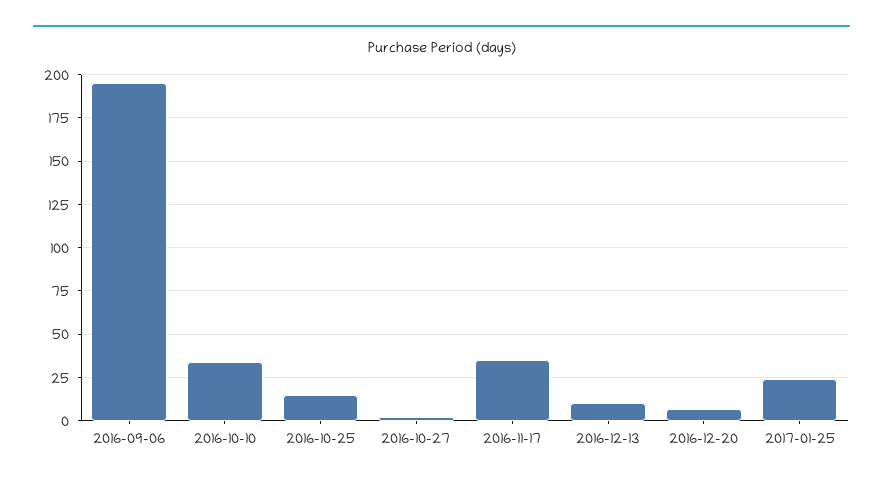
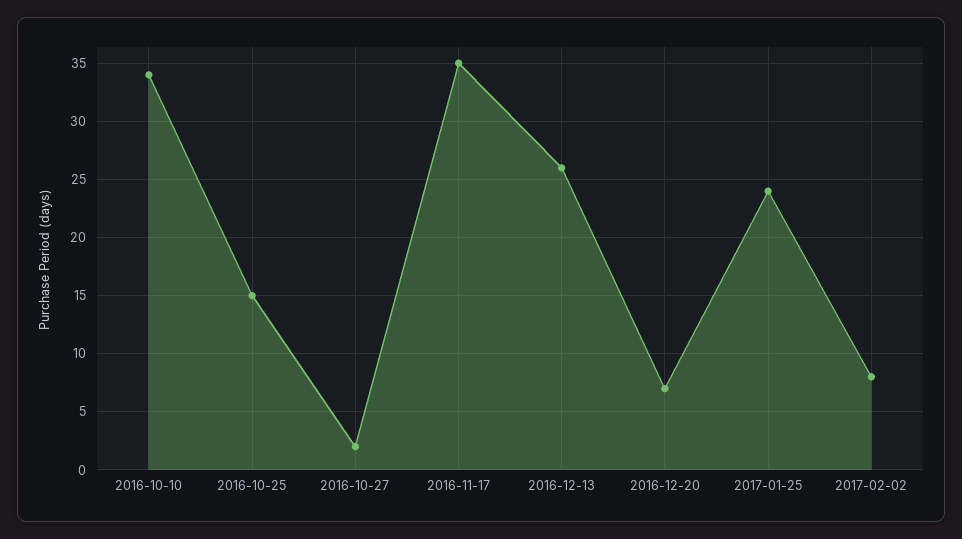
2016-09-06: 195 -> none
2016-12-13: 10 -> 26
2017-02-02: none -> 8

